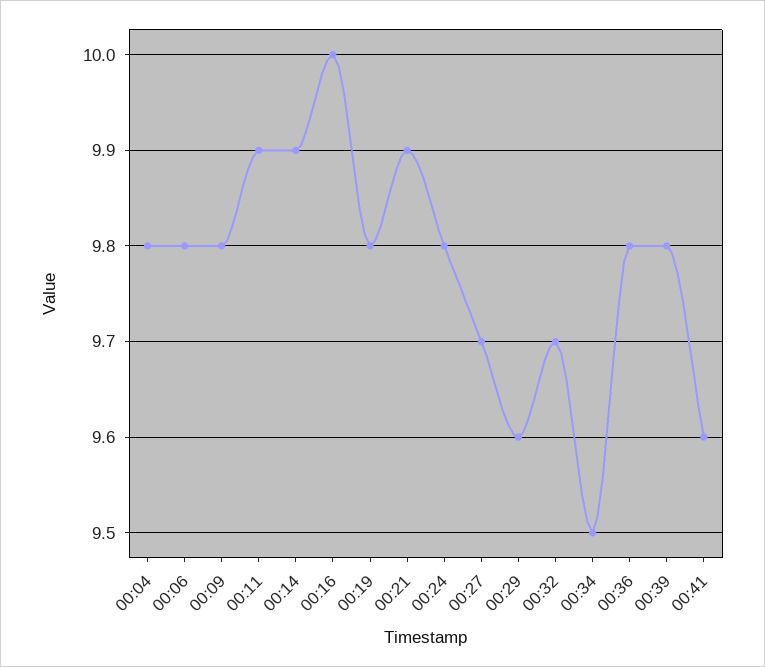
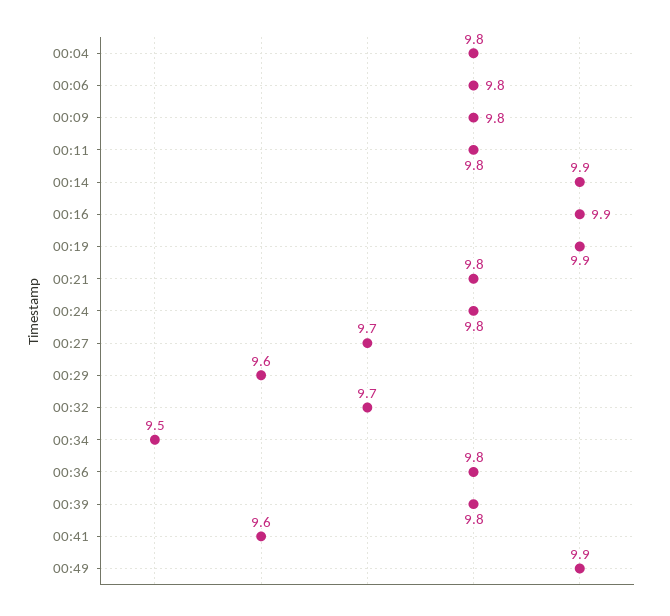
00:11: 9.9 -> 9.8
00:16: 10 -> 9.9
00:19: 9.8 -> 9.9
00:21: 9.9 -> 9.8
00:49: none -> 9.9

